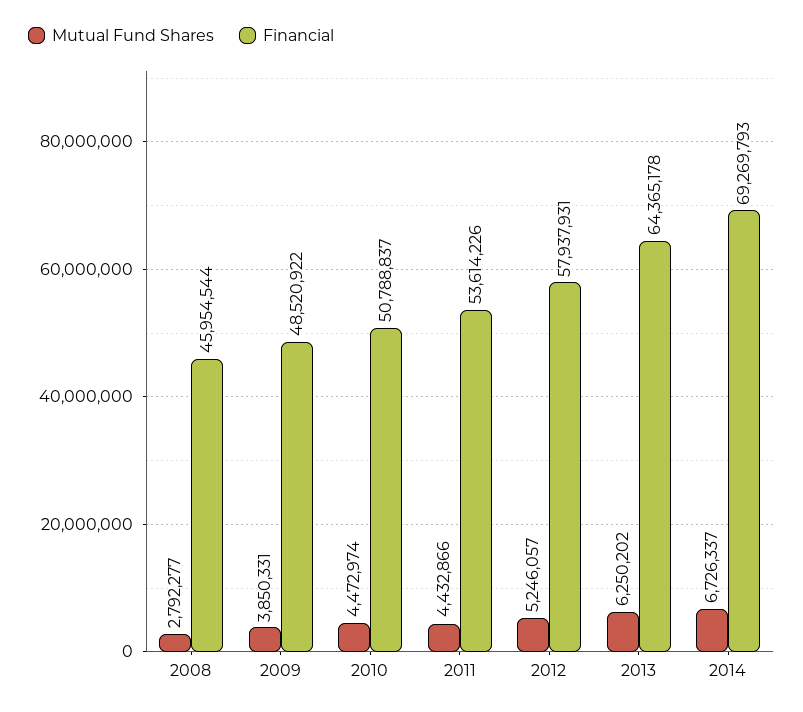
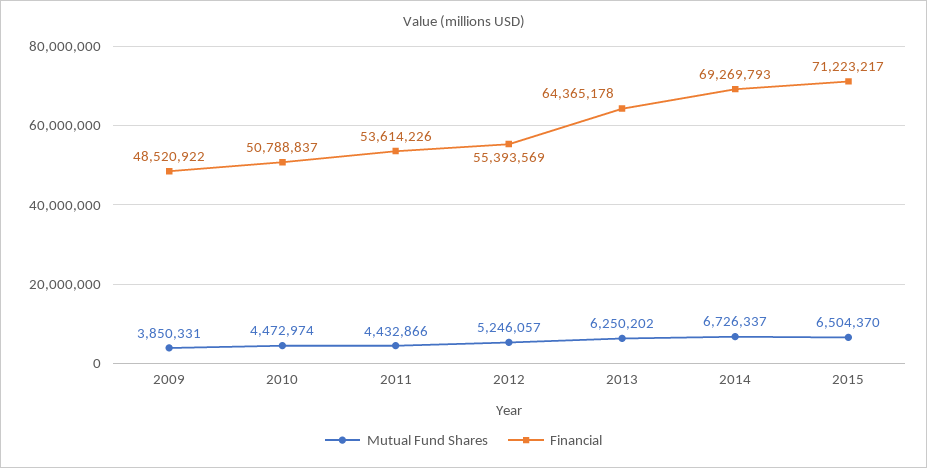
Mutual Fund Shares, 2008: 2792277 -> none
Financial, 2008: 45954544 -> none
Financial, 2012: 57937931 -> 55393569
Mutual Fund Shares, 2015: none -> 6504370
Financial, 2015: none -> 71223217

